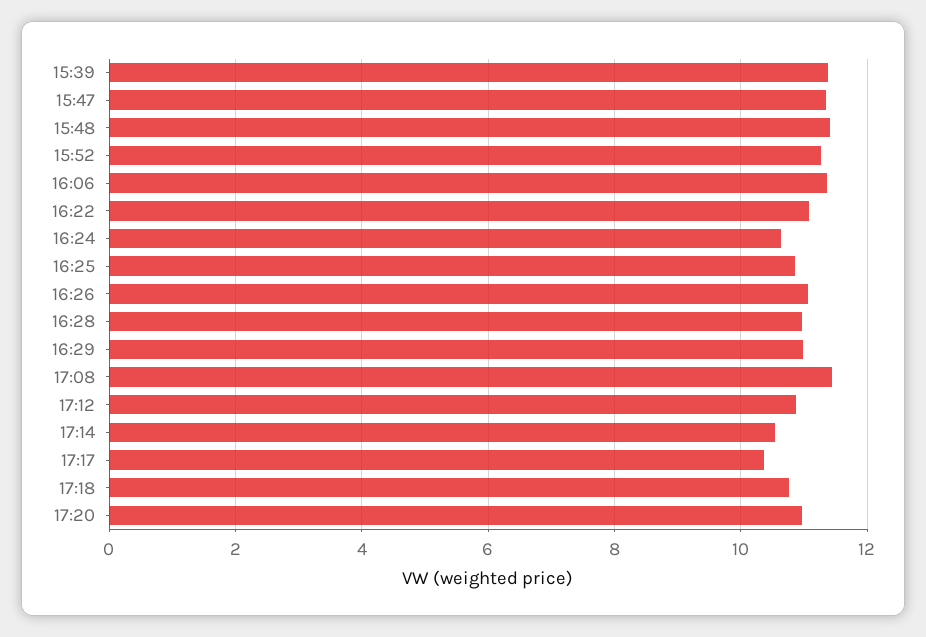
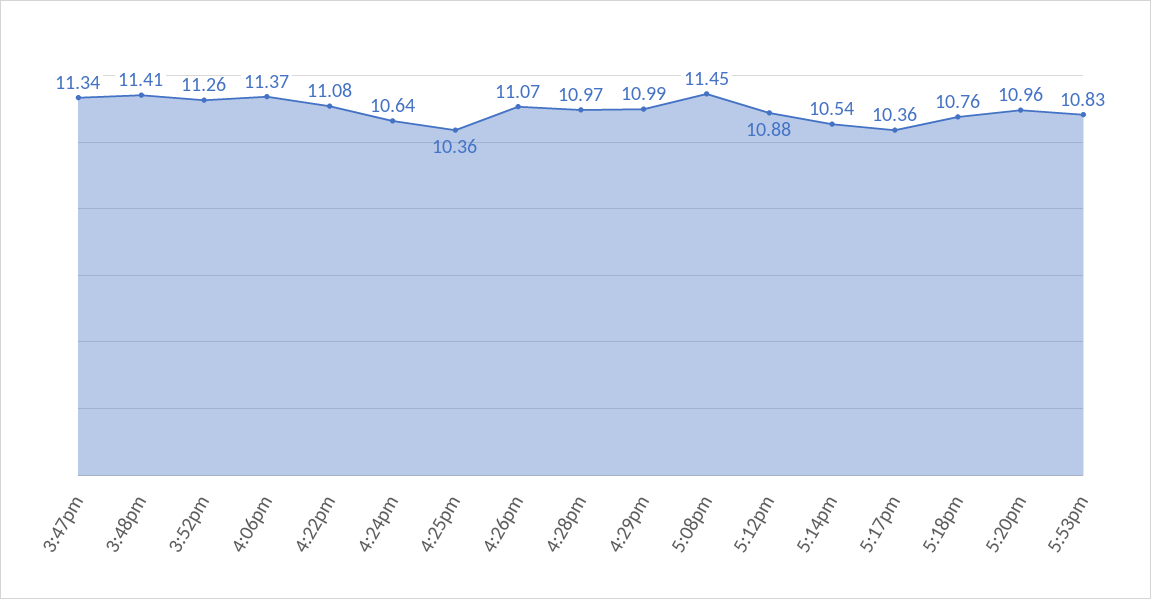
15:39: 11.4 -> none
16:25: 10.8 -> 10.36
5:53pm: none -> 10.83

